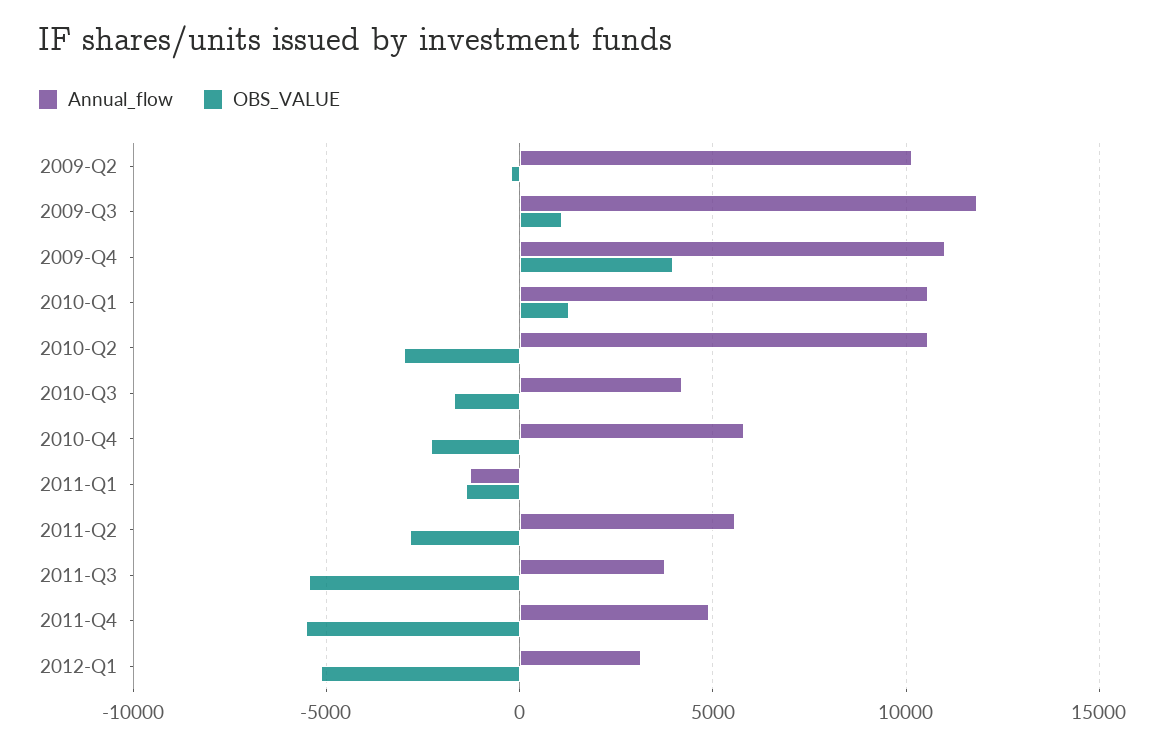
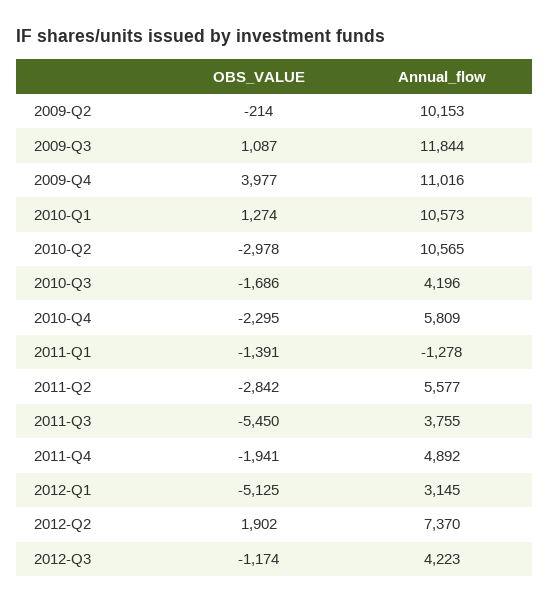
OBS_VALUE, 2011-Q4: -5500 -> -1941
OBS_VALUE, 2012-Q2: none -> 1902
Annual_flow, 2012-Q2: none -> 7370
OBS_VALUE, 2012-Q3: none -> -1174
Annual_flow, 2012-Q3: none -> 4223

